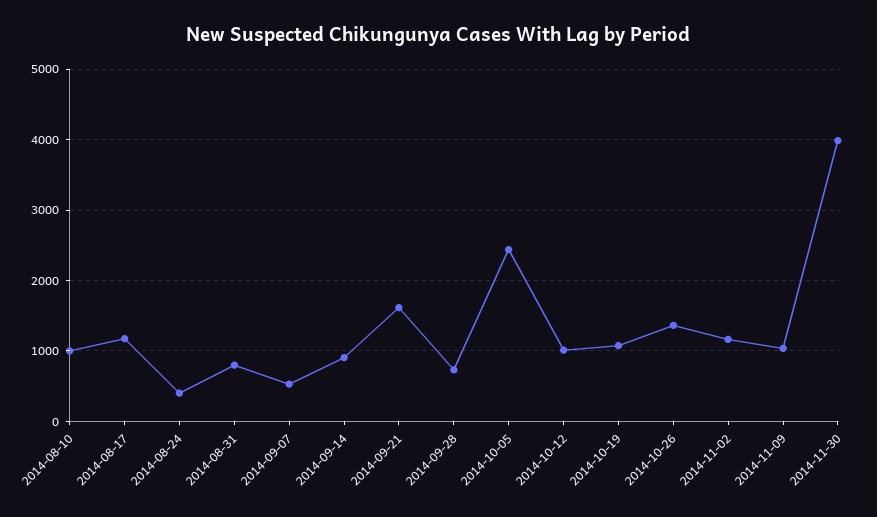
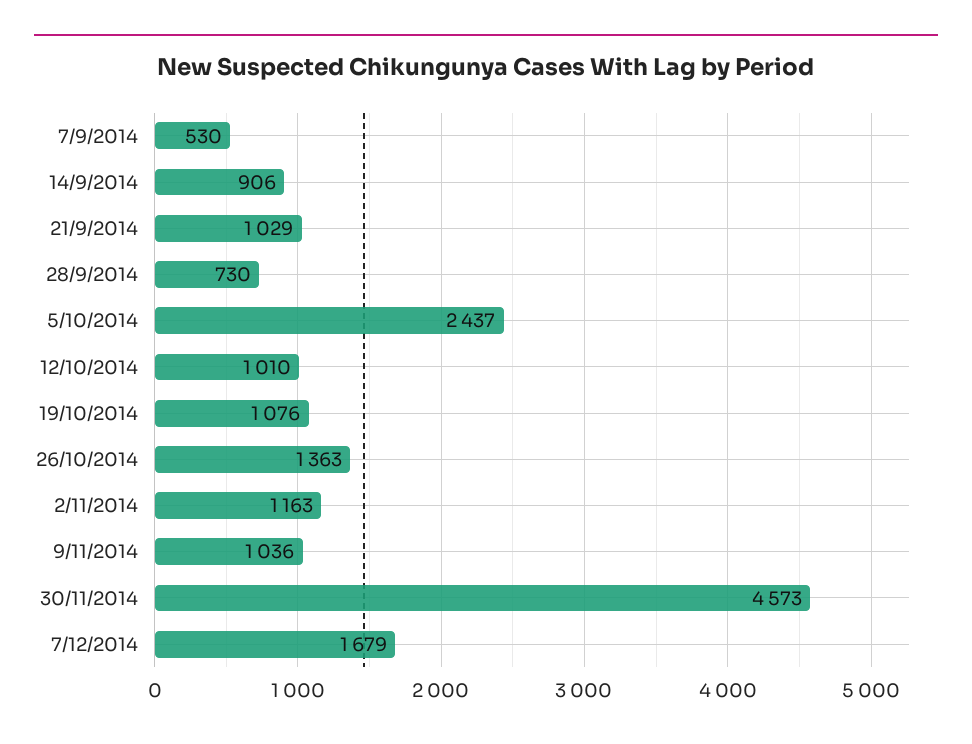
2014-08-10: 1000 -> none
2014-08-17: 1200 -> none
2014-08-24: 400 -> none
2014-08-31: 800 -> none
2014-09-21: 1600 -> 1029
2014-11-30: 4000 -> 4573
7/12/2014: none -> 1679

